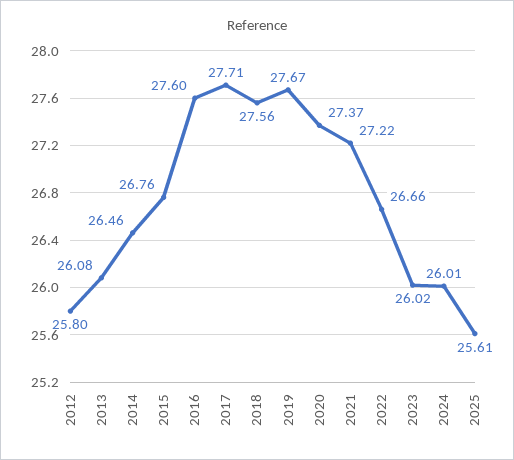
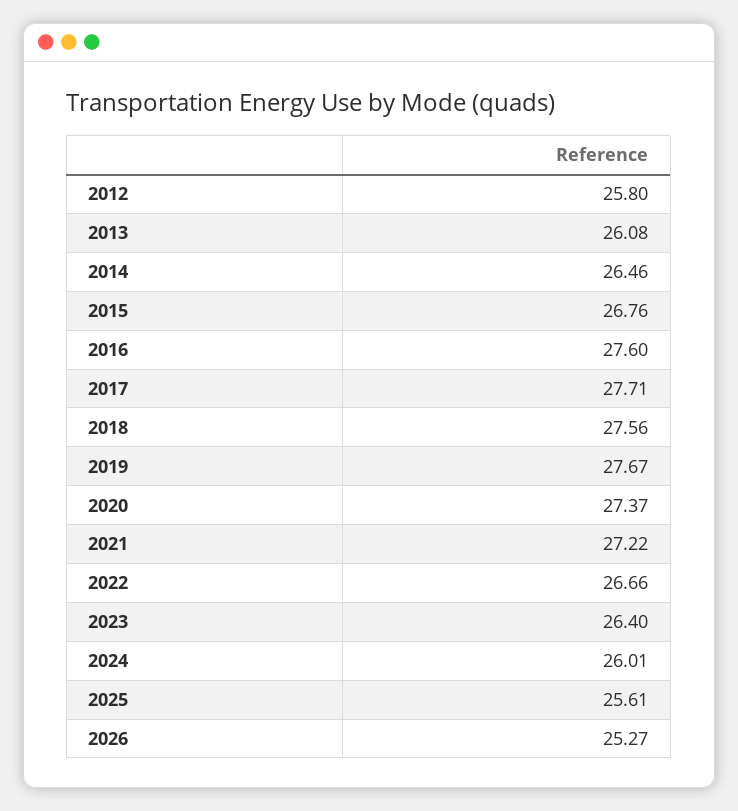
2023: 26.02 -> 26.4
2026: none -> 25.27

